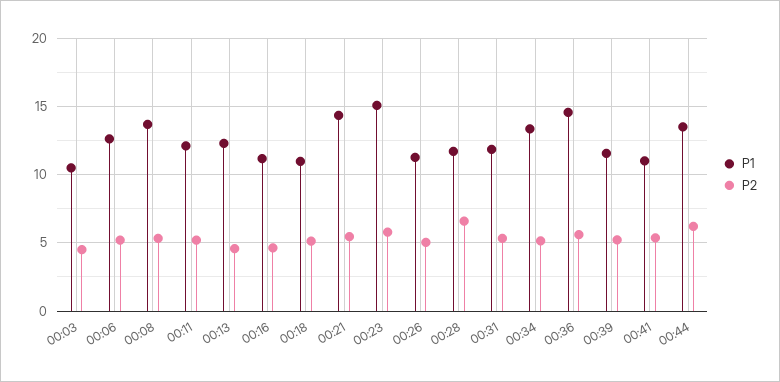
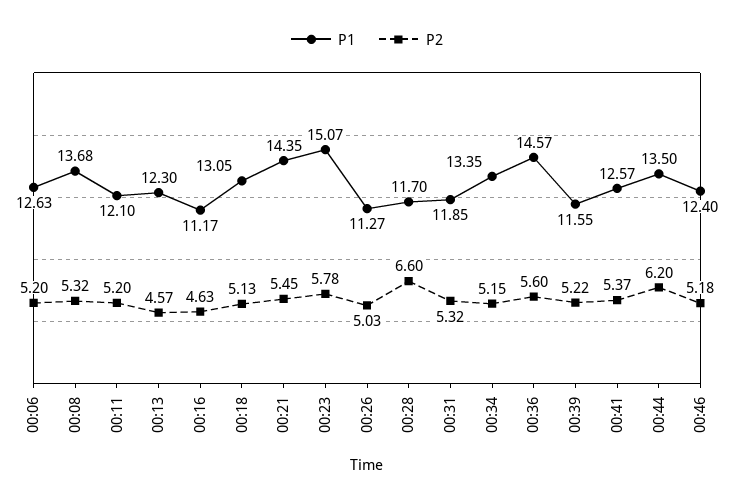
P1, 00:03: 10.5 -> none
P2, 00:03: 4.5 -> none
P1, 00:18: 11 -> 13.05
P1, 00:41: 11 -> 12.57
P1, 00:46: none -> 12.4
P2, 00:46: none -> 5.18

